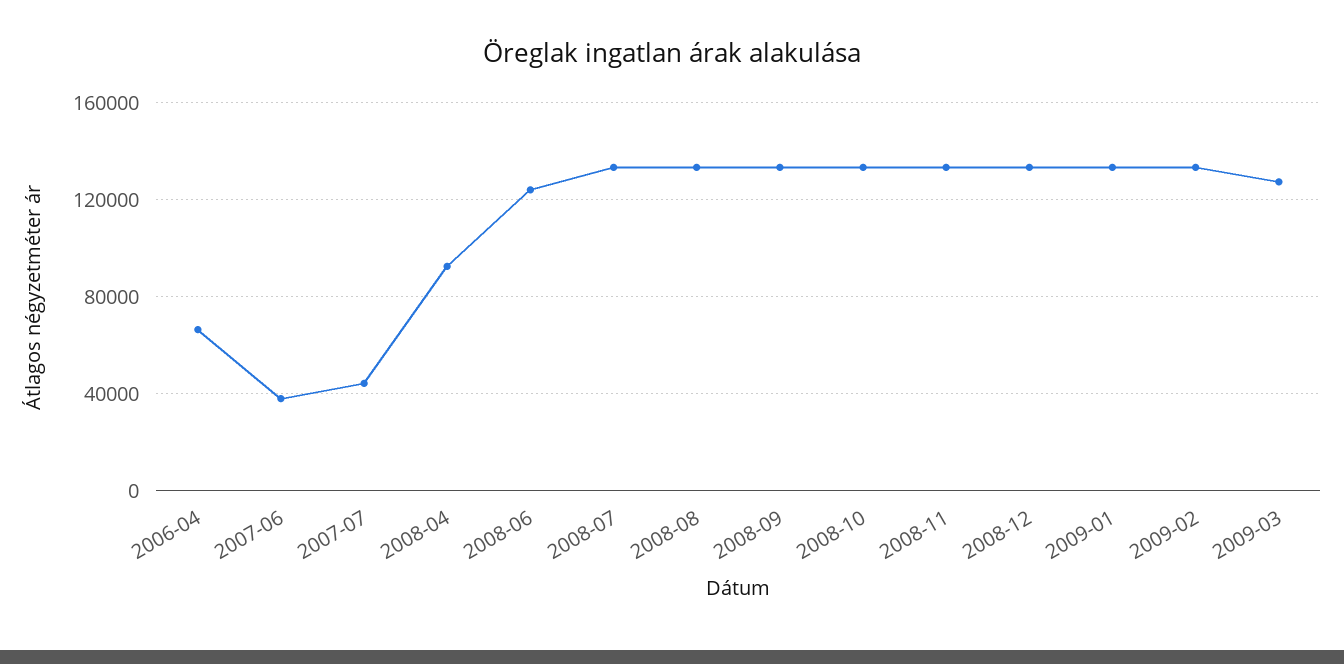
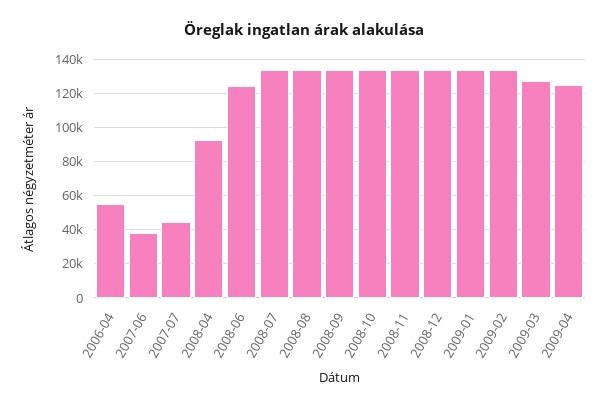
2006-04: 65000 -> 55000
2009-04: none -> 125000

